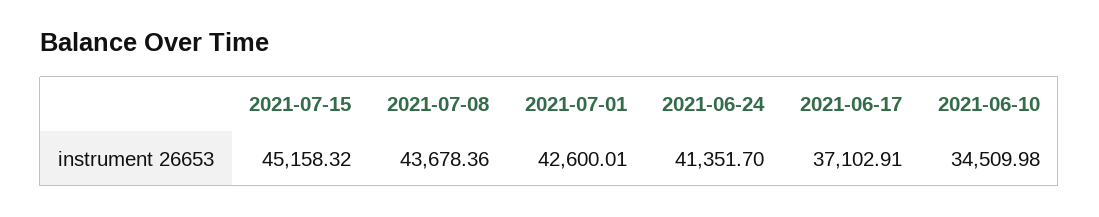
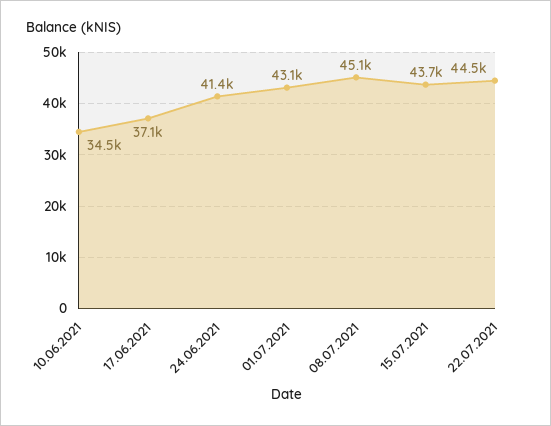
2021-07-15: 45158.32 -> 43700
2021-07-08: 43678.36 -> 45100
2021-07-01: 42600.01 -> 43100
22.07.2021: none -> 44500

